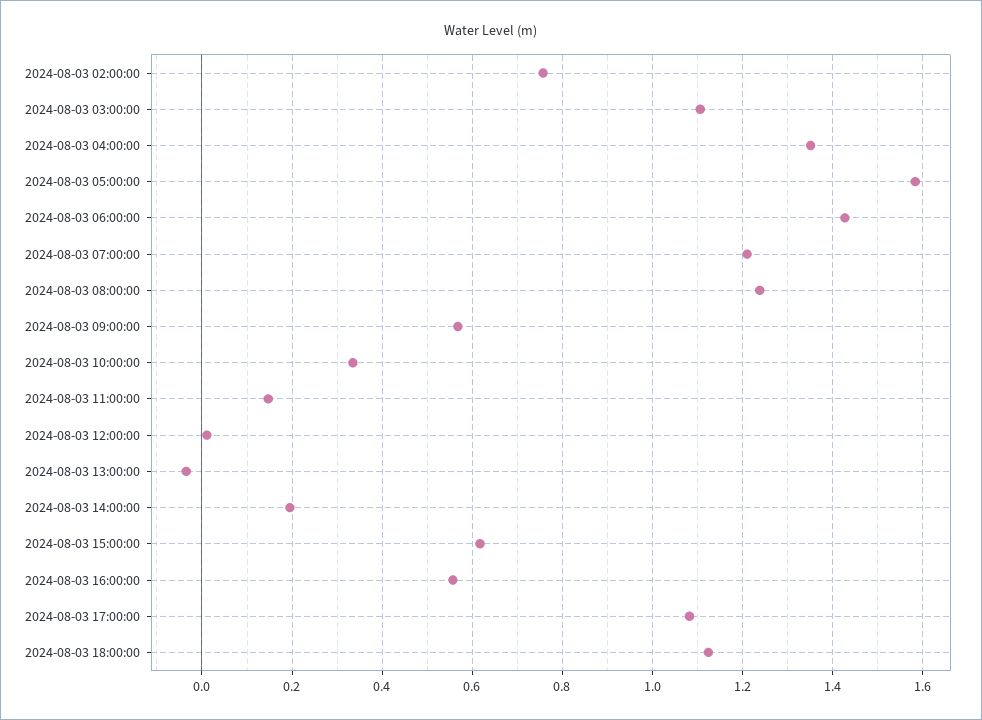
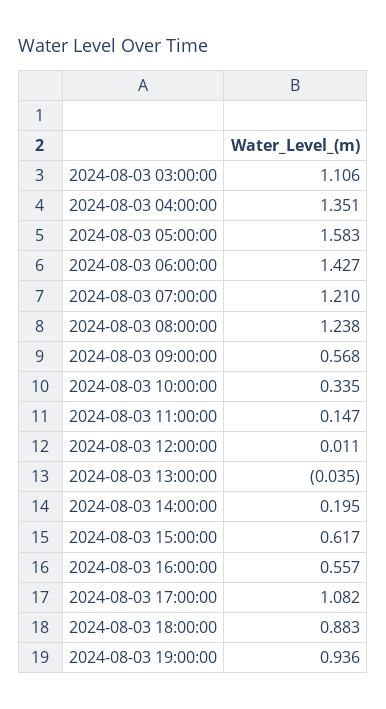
2024-08-03 02:00:00: 0.76 -> none
2024-08-03 18:00:00: 1.12 -> 0.883
2024-08-03 19:00:00: none -> 0.936

